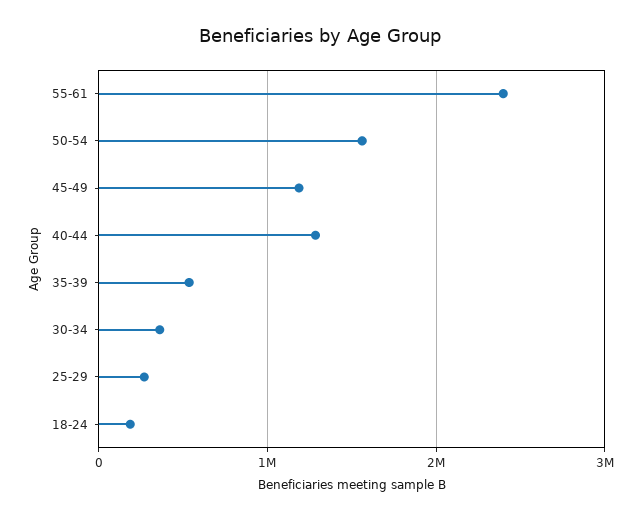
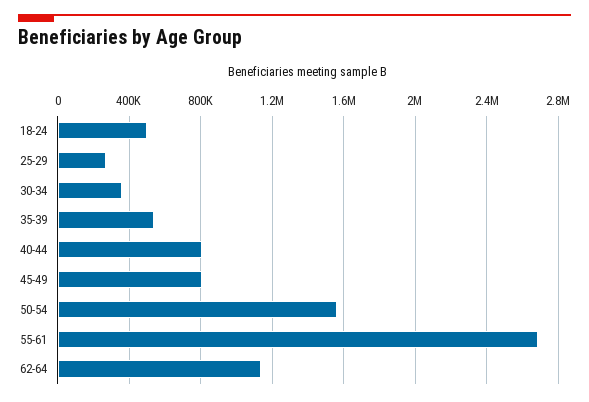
55-61: 2400000 -> 2700000
45-49: 1200000 -> 800000
40-44: 1300000 -> 800000
18-24: 200000 -> 500000
62-64: none -> 1150000

